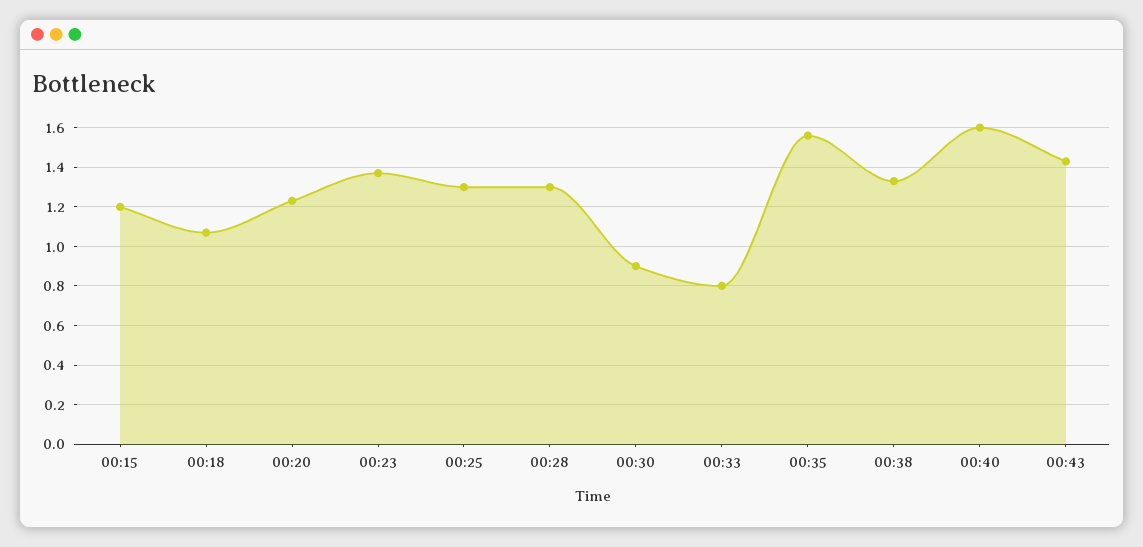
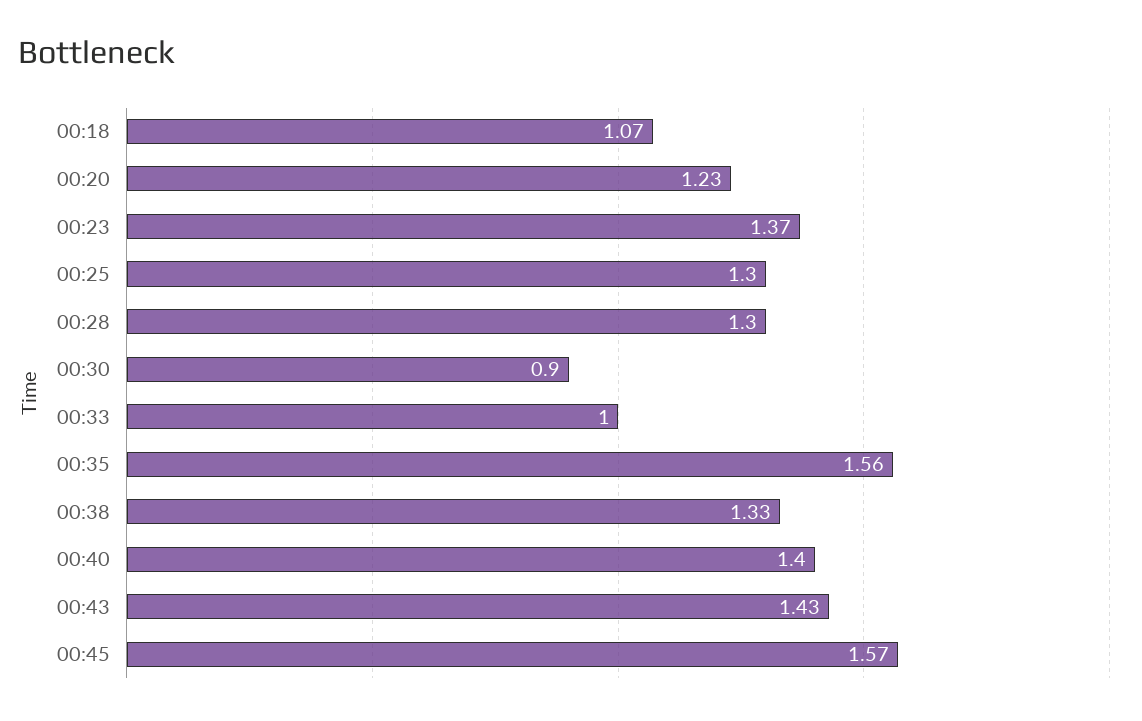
00:15: 1.2 -> none
00:33: 0.8 -> 1
00:40: 1.6 -> 1.4
00:45: none -> 1.57

